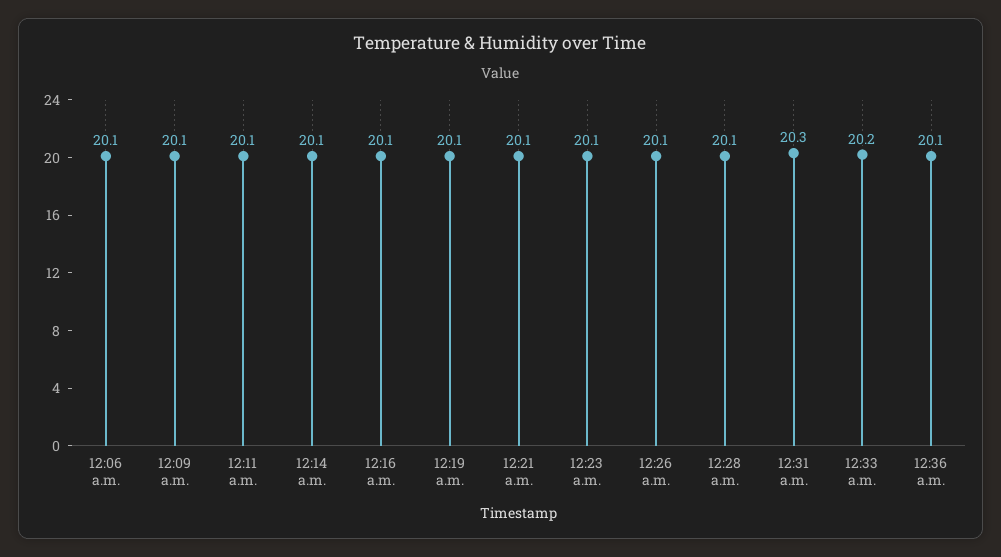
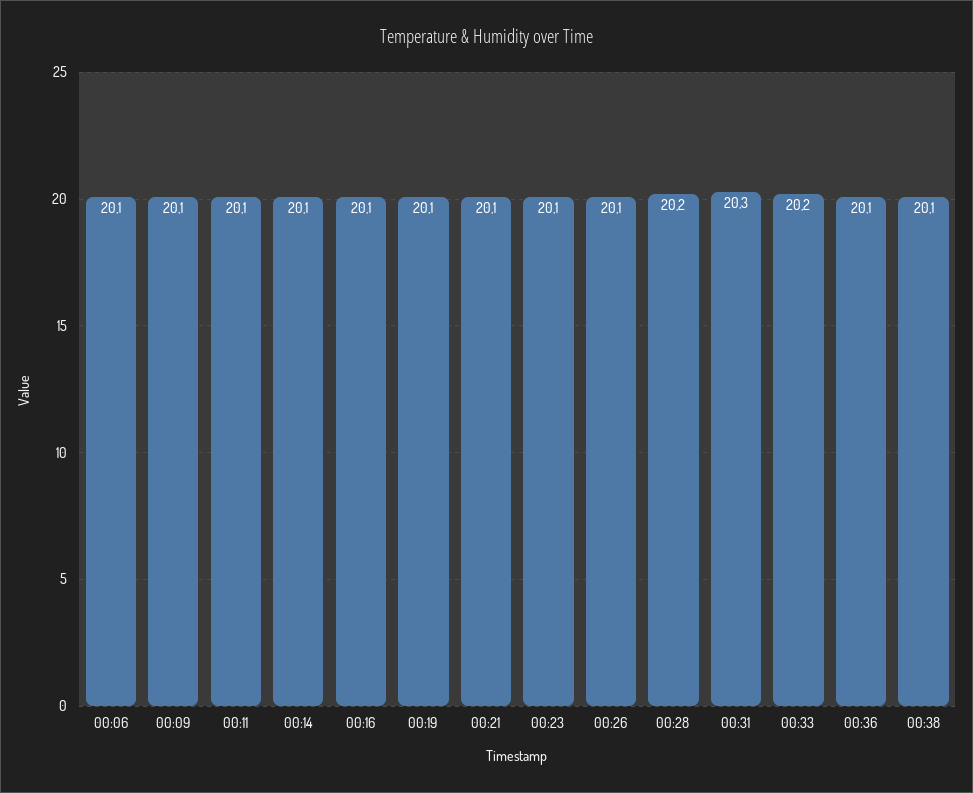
12:28 a.m.: 20.1 -> 20.2
00:38: none -> 20.1

